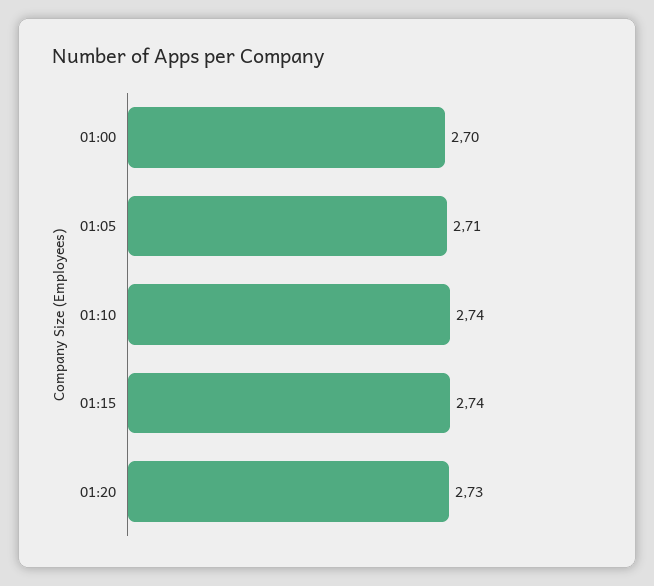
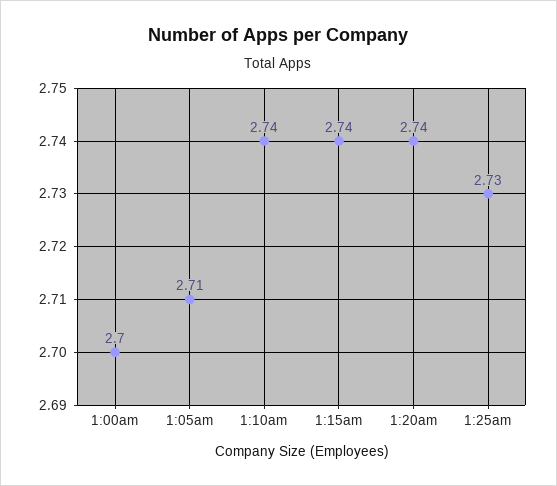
01:20: 2.73 -> 2.74
1:25am: none -> 2.73

